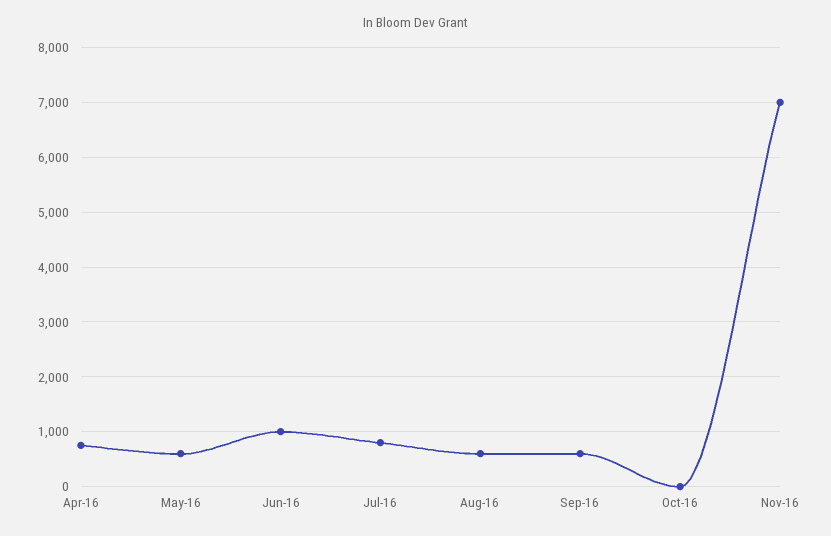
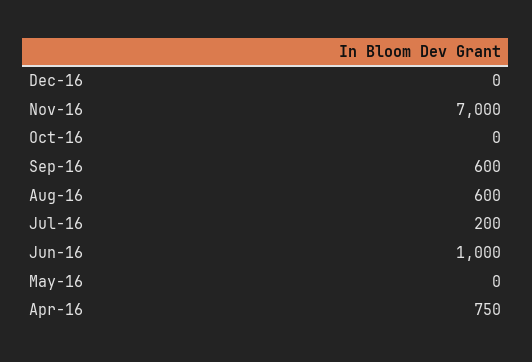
May-16: 600 -> 0
Jul-16: 800 -> 200
Dec-16: none -> 0

